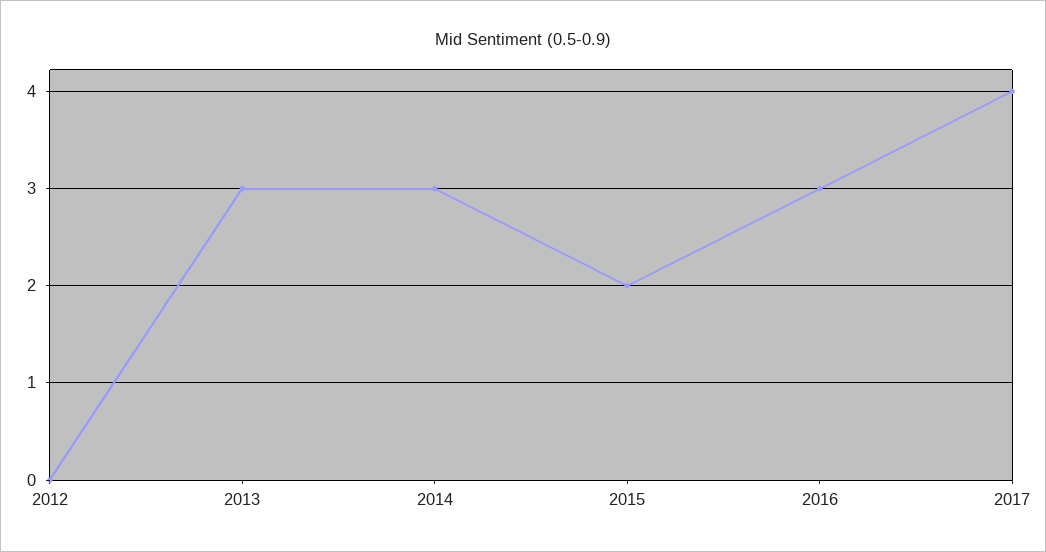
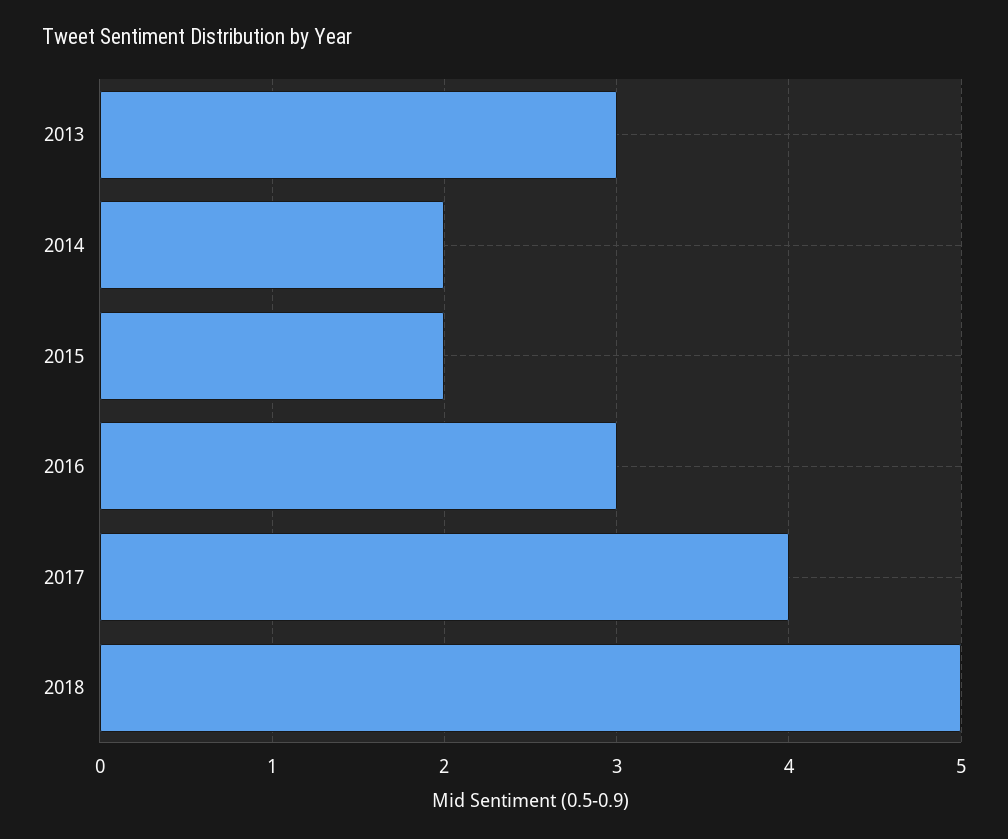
2012: 0 -> none
2014: 3 -> 2
2018: none -> 5

